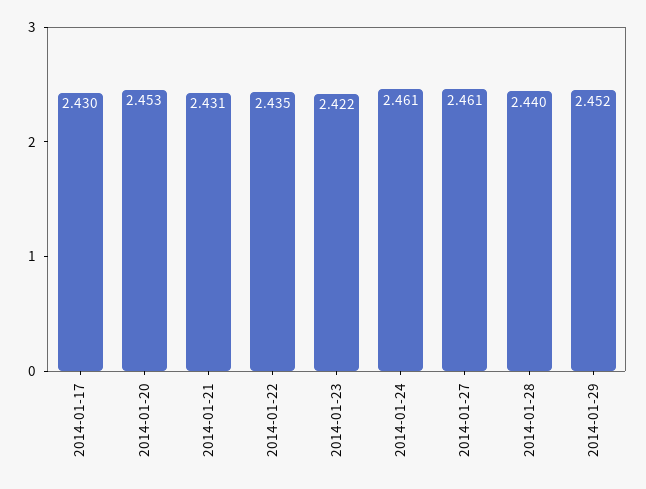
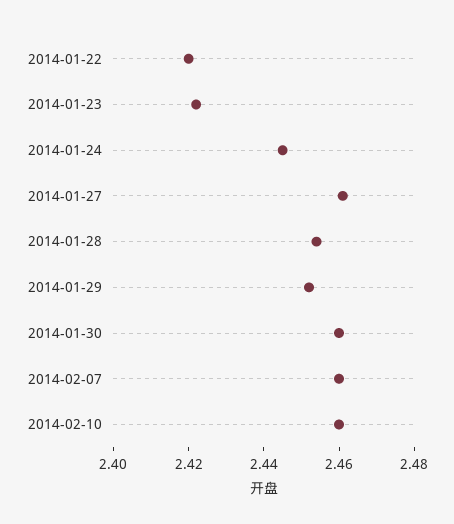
2014-01-17: 2.43 -> none
2014-01-20: 2.453 -> none
2014-01-21: 2.431 -> none
2014-01-22: 2.435 -> 2.42
2014-01-24: 2.461 -> 2.445
2014-01-28: 2.44 -> 2.455
2014-01-30: none -> 2.46
2014-02-07: none -> 2.46
2014-02-10: none -> 2.46

